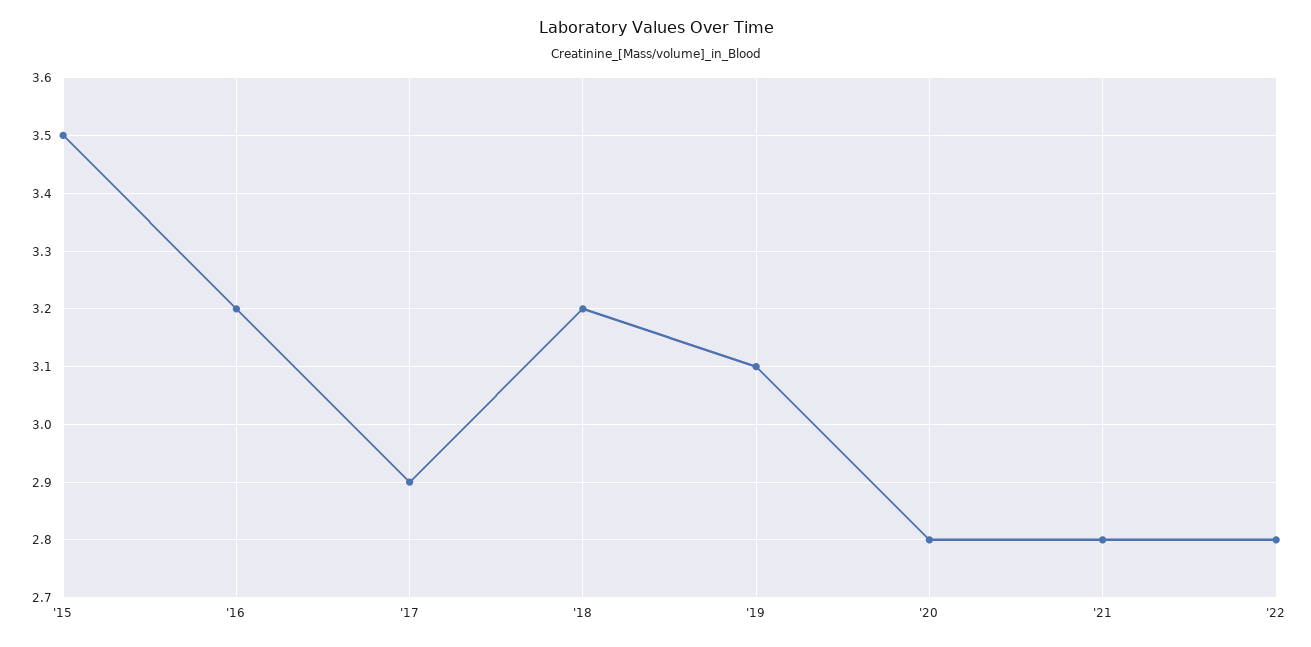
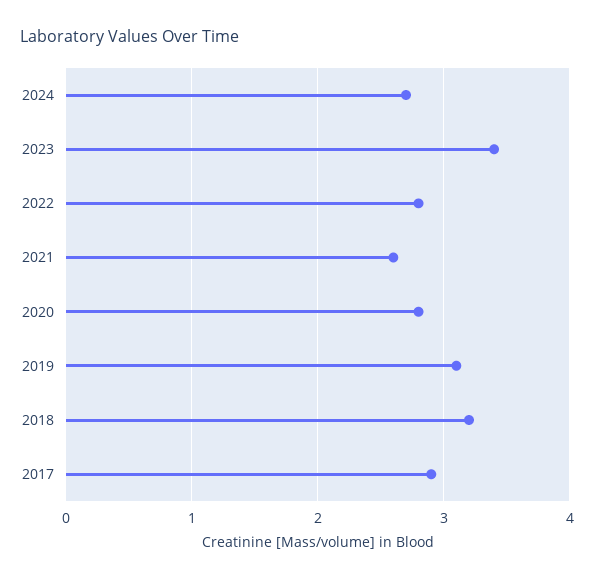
'15: 3.5 -> none
'16: 3.2 -> none
'21: 2.8 -> 2.6
2024: none -> 2.7
2023: none -> 3.4

